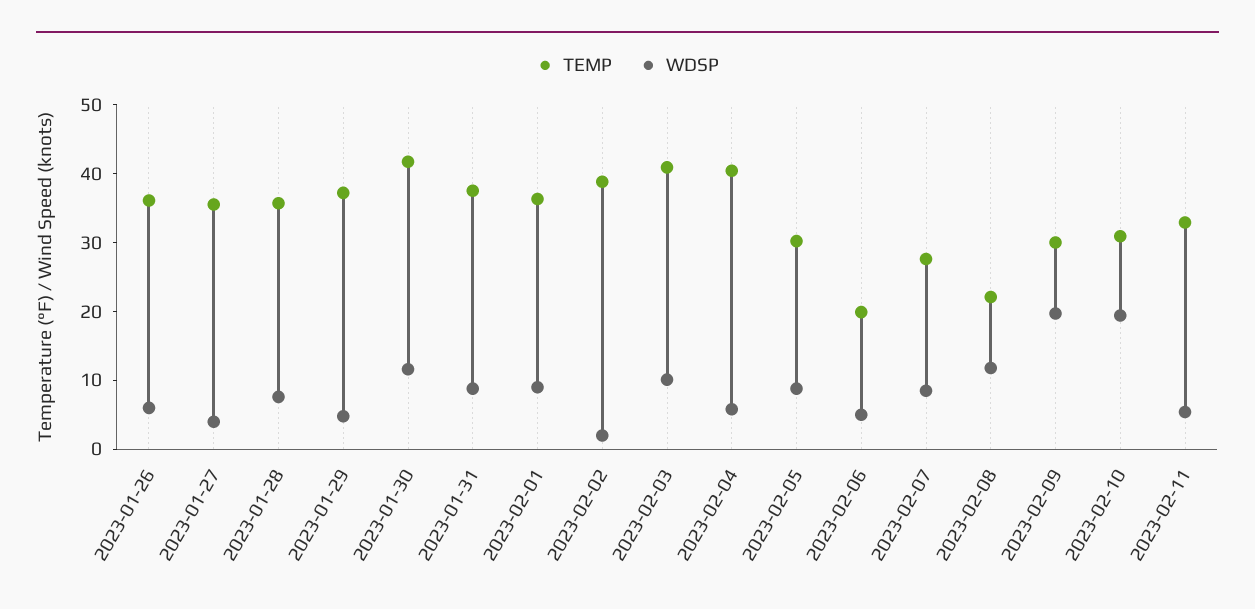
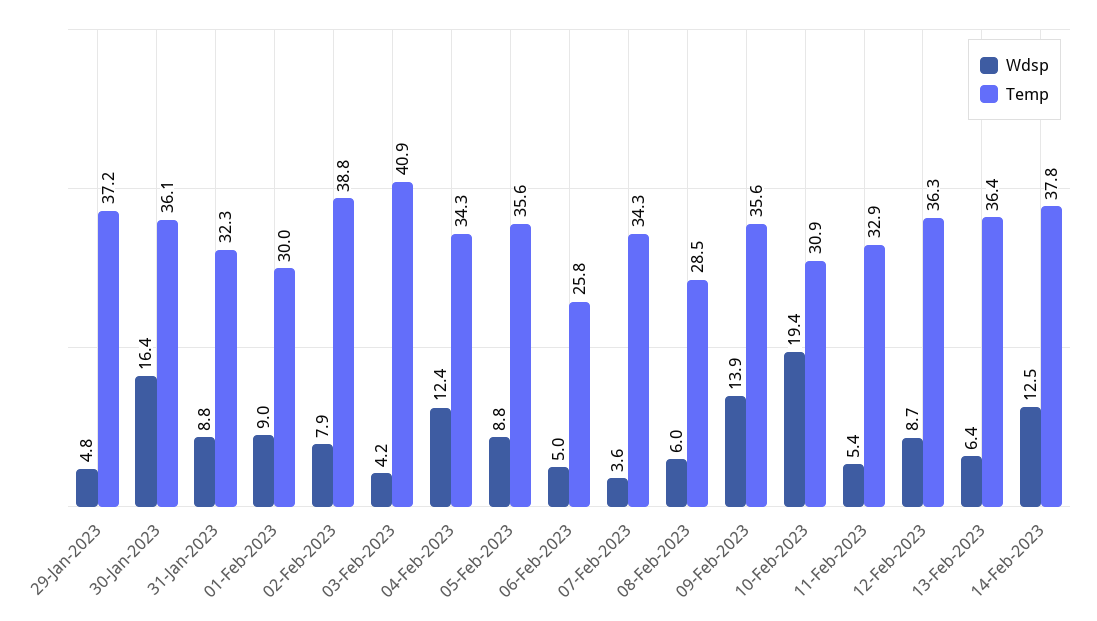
TEMP, 2023-01-26: 36 -> none
WDSP, 2023-01-26: 6 -> none
TEMP, 2023-01-27: 36 -> none
WDSP, 2023-01-27: 4 -> none
TEMP, 2023-01-28: 36 -> none
WDSP, 2023-01-28: 8 -> none
TEMP, 2023-01-30: 42 -> 36.1
WDSP, 2023-01-30: 12 -> 16.4
TEMP, 2023-01-31: 38 -> 32.3
TEMP, 2023-02-01: 36 -> 30
WDSP, 2023-02-02: 2 -> 7.9
WDSP, 2023-02-03: 10 -> 4.2
TEMP, 2023-02-04: 40 -> 34.3
WDSP, 2023-02-04: 6 -> 12.4
TEMP, 2023-02-05: 30 -> 35.6
TEMP, 2023-02-06: 20 -> 25.8
TEMP, 2023-02-07: 28 -> 34.3
WDSP, 2023-02-07: 8 -> 3.6
TEMP, 2023-02-08: 22 -> 28.5
WDSP, 2023-02-08: 12 -> 6
TEMP, 2023-02-09: 30 -> 35.6
WDSP, 2023-02-09: 20 -> 13.9
WDSP, 12-Feb-2023: none -> 8.7
TEMP, 12-Feb-2023: none -> 36.3
WDSP, 13-Feb-2023: none -> 6.4
TEMP, 13-Feb-2023: none -> 36.4
WDSP, 14-Feb-2023: none -> 12.5
TEMP, 14-Feb-2023: none -> 37.8

